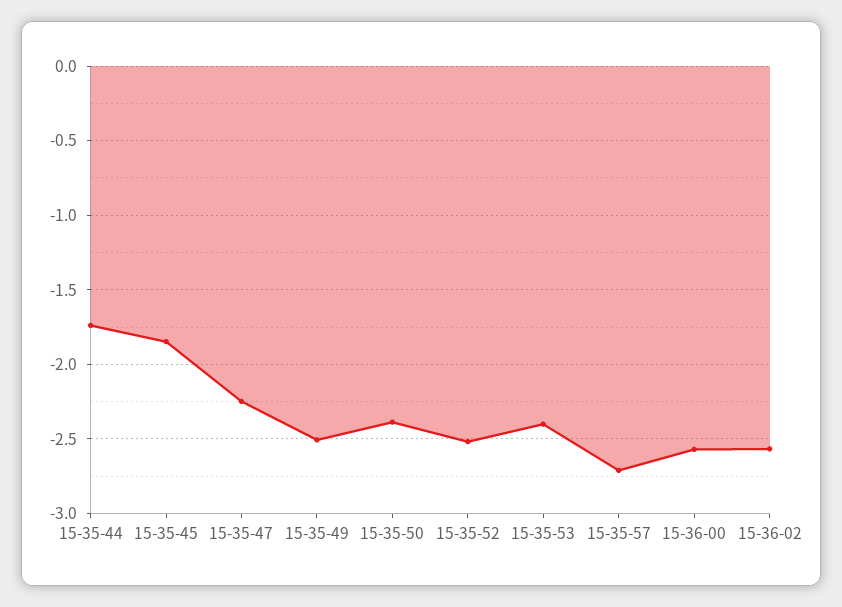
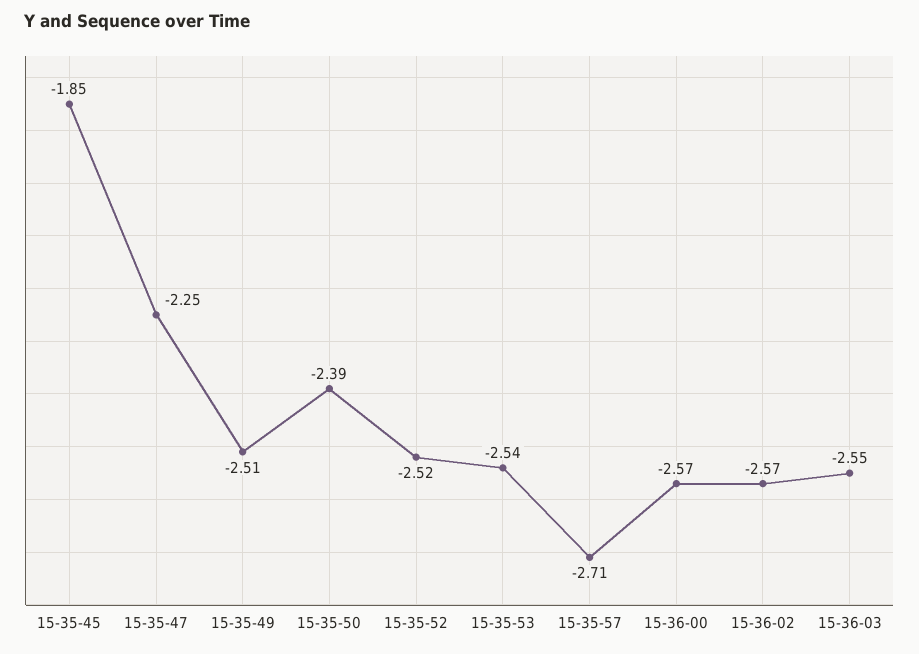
15-35-44: -1.75 -> none
15-35-53: -2.4 -> -2.54
15-36-03: none -> -2.55

